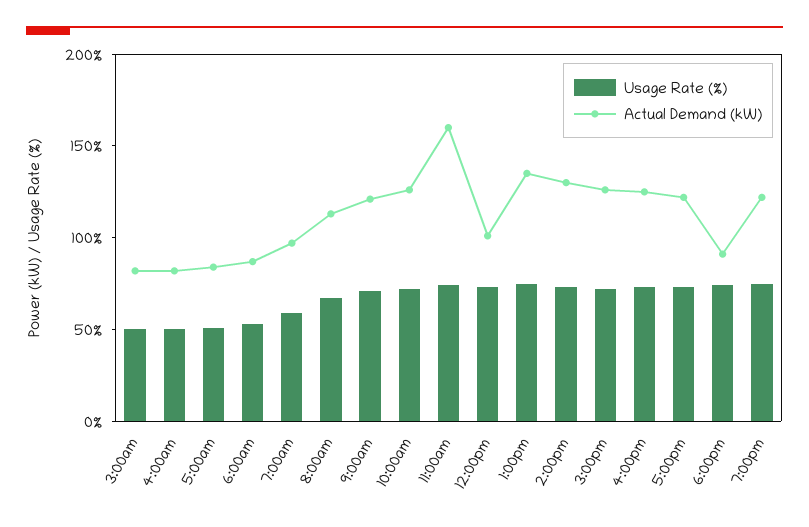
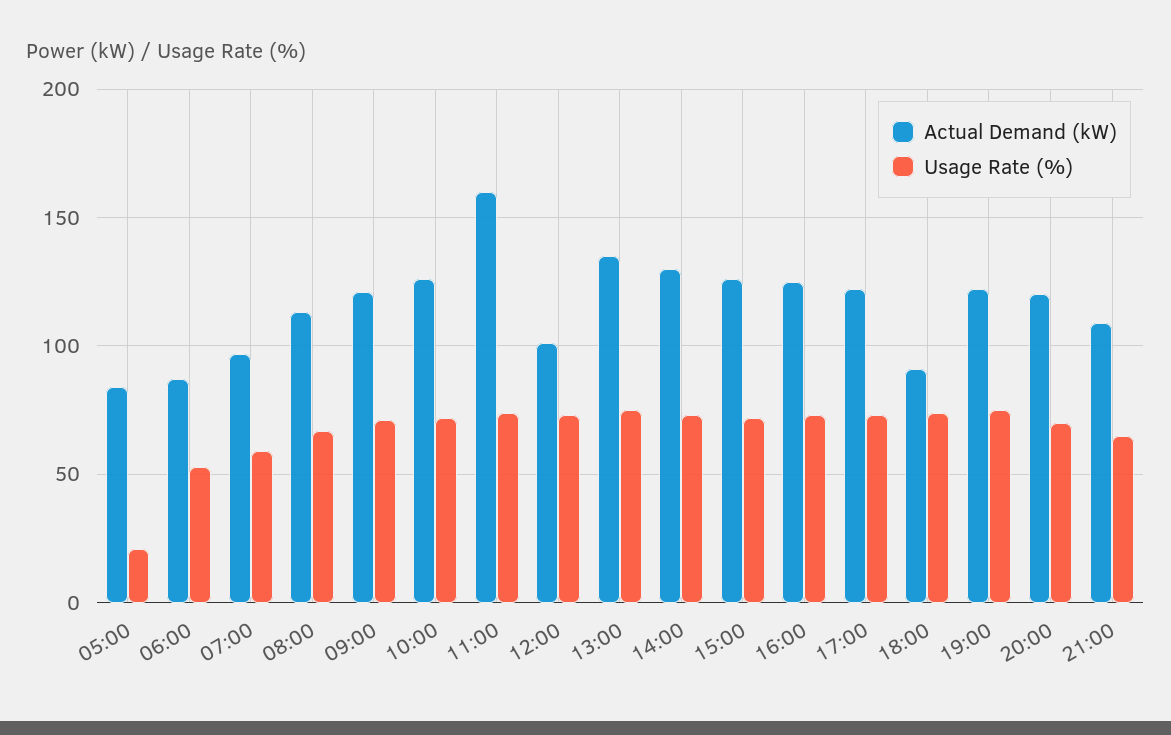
Usage Rate (%), 3:00am: 50 -> none
Actual Demand (kW), 3:00am: 80 -> none
Usage Rate (%), 4:00am: 50 -> none
Actual Demand (kW), 4:00am: 80 -> none
Usage Rate (%), 5:00am: 50 -> 20
Actual Demand (kW), 20:00: none -> 120
Usage Rate (%), 20:00: none -> 70
Actual Demand (kW), 21:00: none -> 110
Usage Rate (%), 21:00: none -> 65

